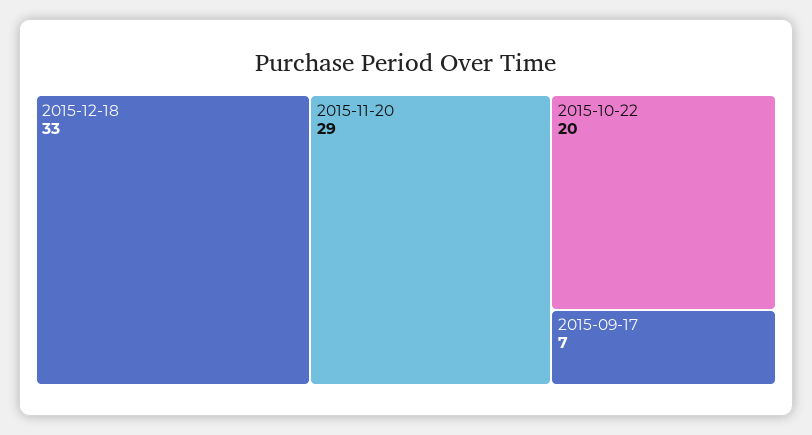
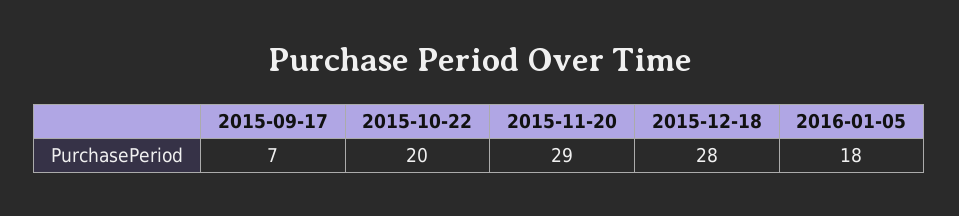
2015-12-18: 33 -> 28
2016-01-05: none -> 18

